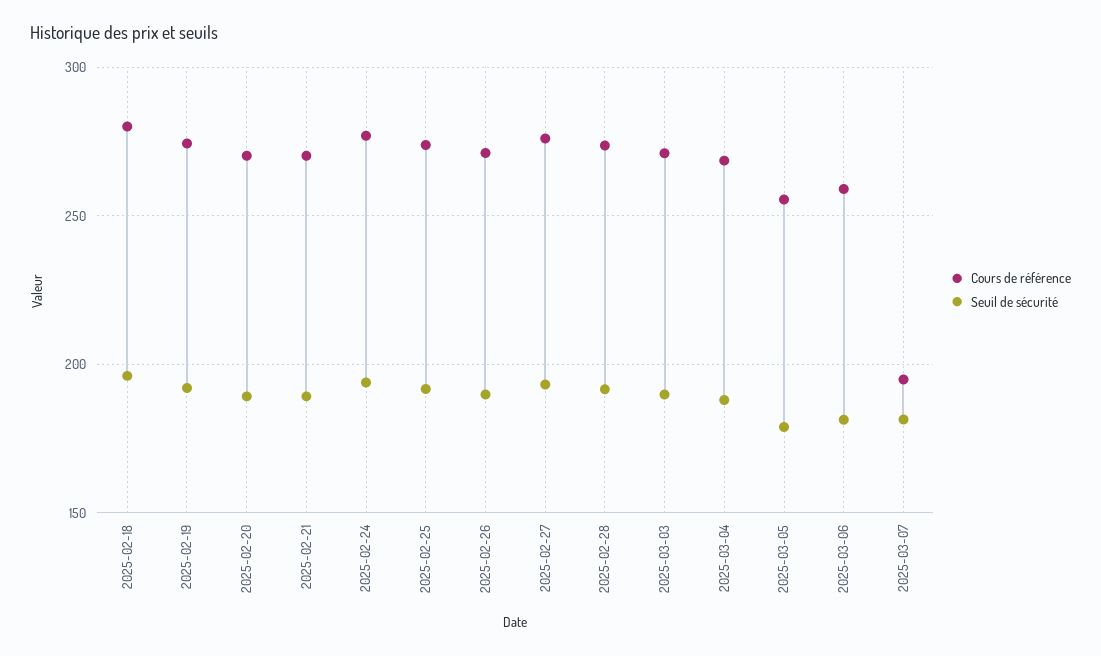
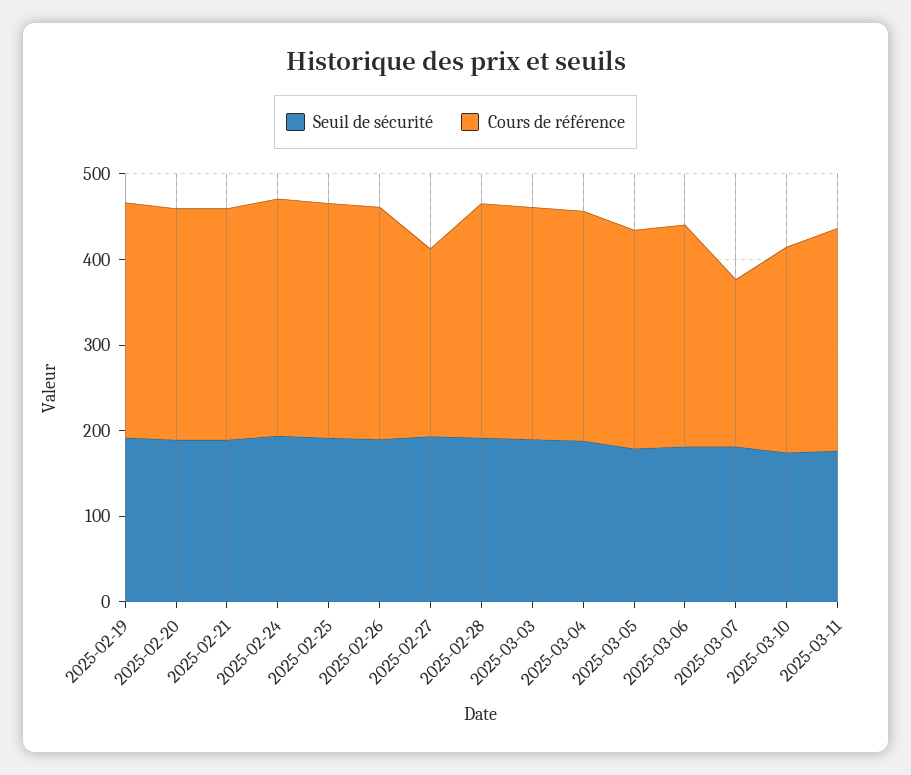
Cours de référence, 2025-02-18: 280 -> none
Seuil de sécurité, 2025-02-18: 195 -> none
Cours de référence, 2025-02-27: 275 -> 220
Seuil de sécurité, 2025-03-10: none -> 180
Cours de référence, 2025-03-10: none -> 240
Seuil de sécurité, 2025-03-11: none -> 180
Cours de référence, 2025-03-11: none -> 260

